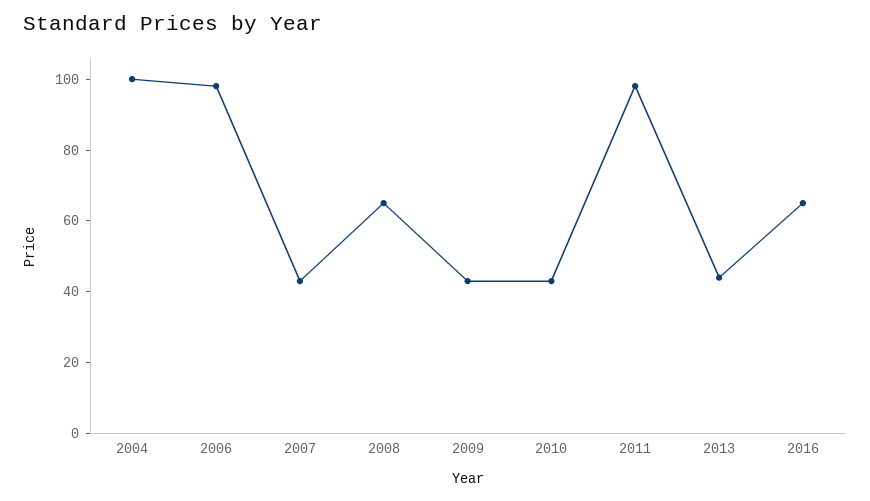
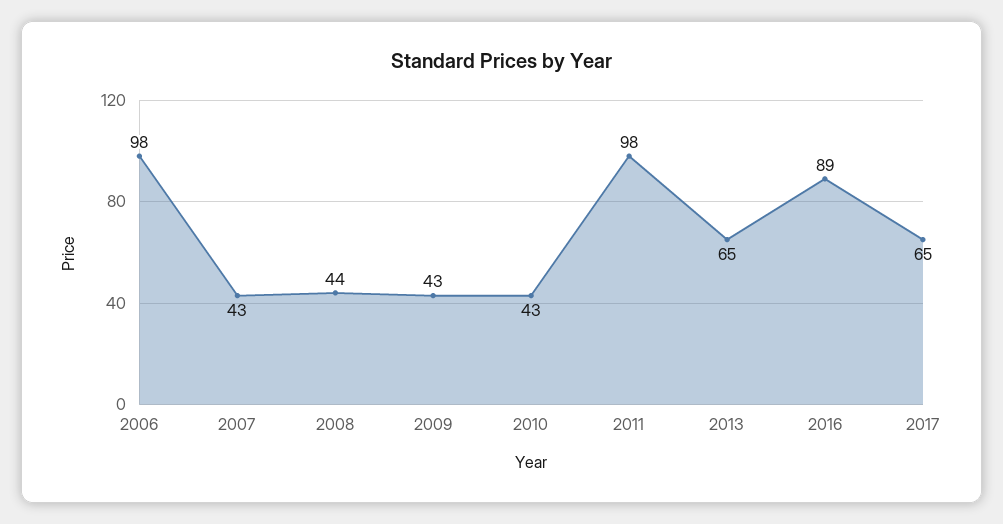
2004: 100 -> none
2008: 65 -> 44
2013: 45 -> 65
2016: 65 -> 89
2017: none -> 65

